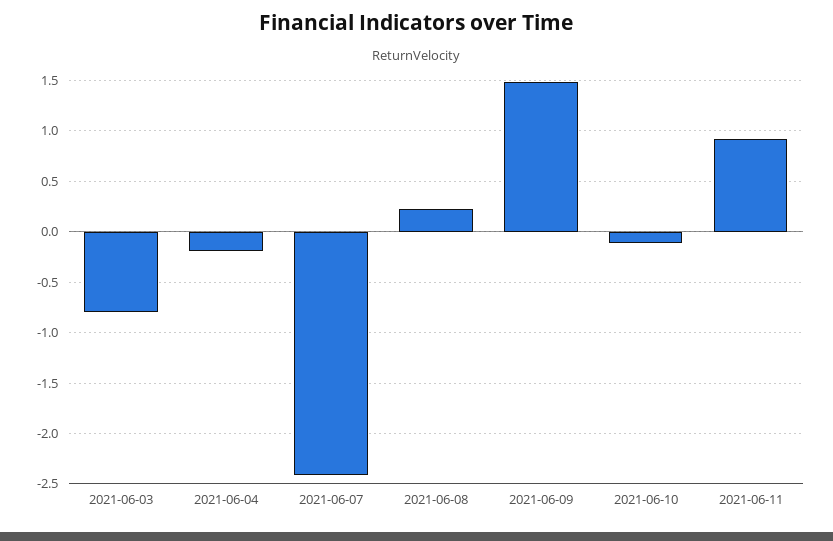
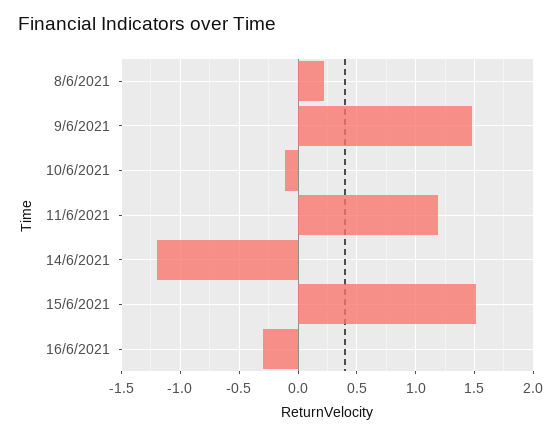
2021-06-03: -0.8 -> none
2021-06-04: -0.2 -> none
2021-06-07: -2.4 -> none
2021-06-11: 0.9 -> 1.2
14/6/2021: none -> -1.2
15/6/2021: none -> 1.5
16/6/2021: none -> -0.3

